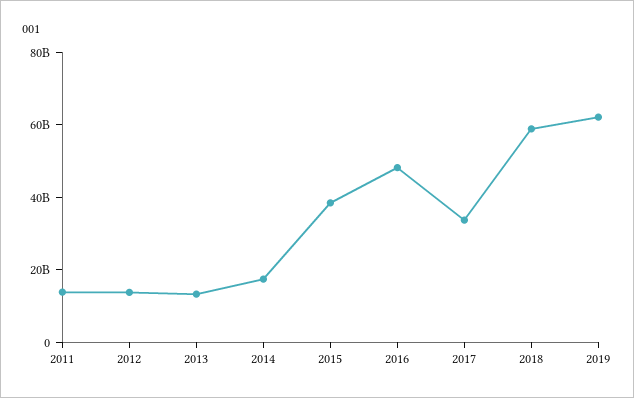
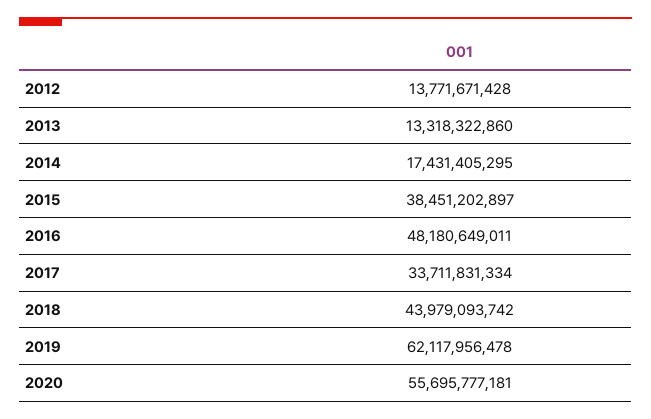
2011: 15000000000 -> none
2018: 60000000000 -> 43979093742
2020: none -> 55695777181

